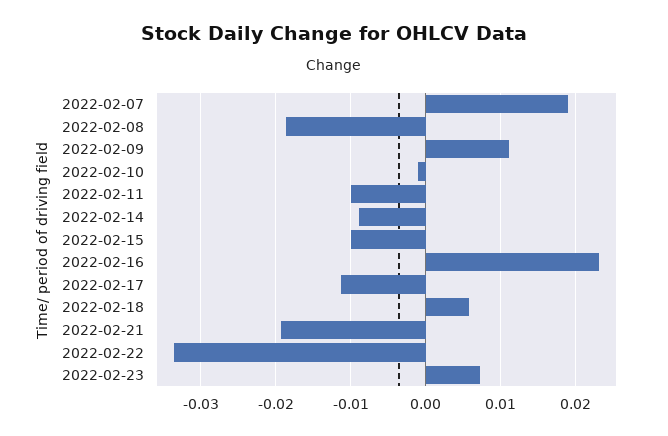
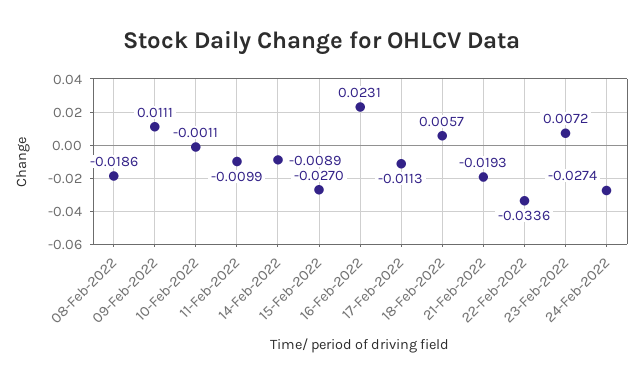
2022-02-07: 0.019 -> none
2022-02-15: -0.01 -> -0.027
24-Feb-2022: none -> -0.0274

